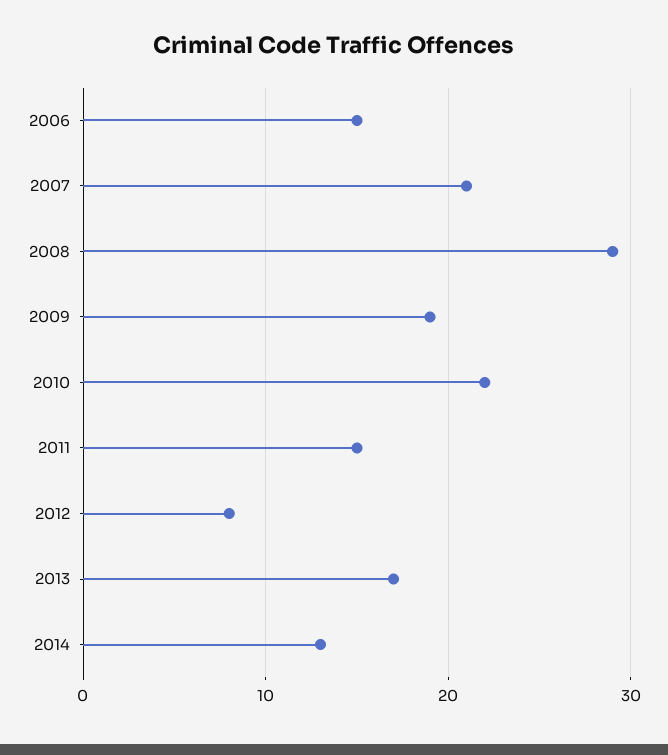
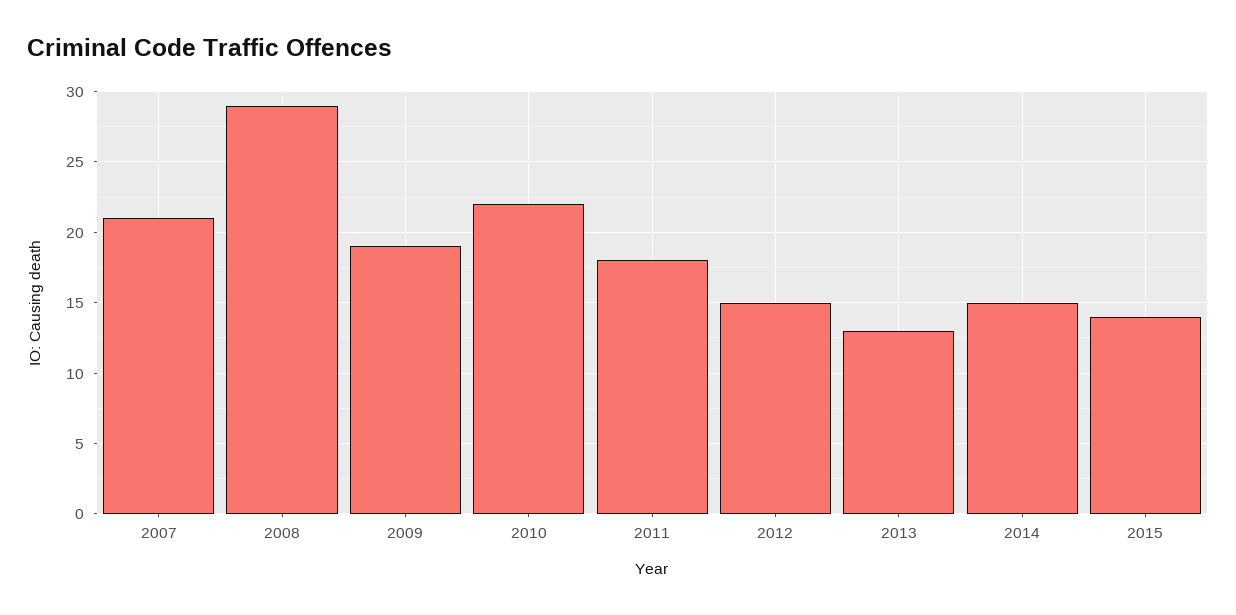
2006: 15 -> none
2011: 15 -> 18
2012: 8 -> 15
2013: 17 -> 13
2014: 13 -> 15
2015: none -> 14

